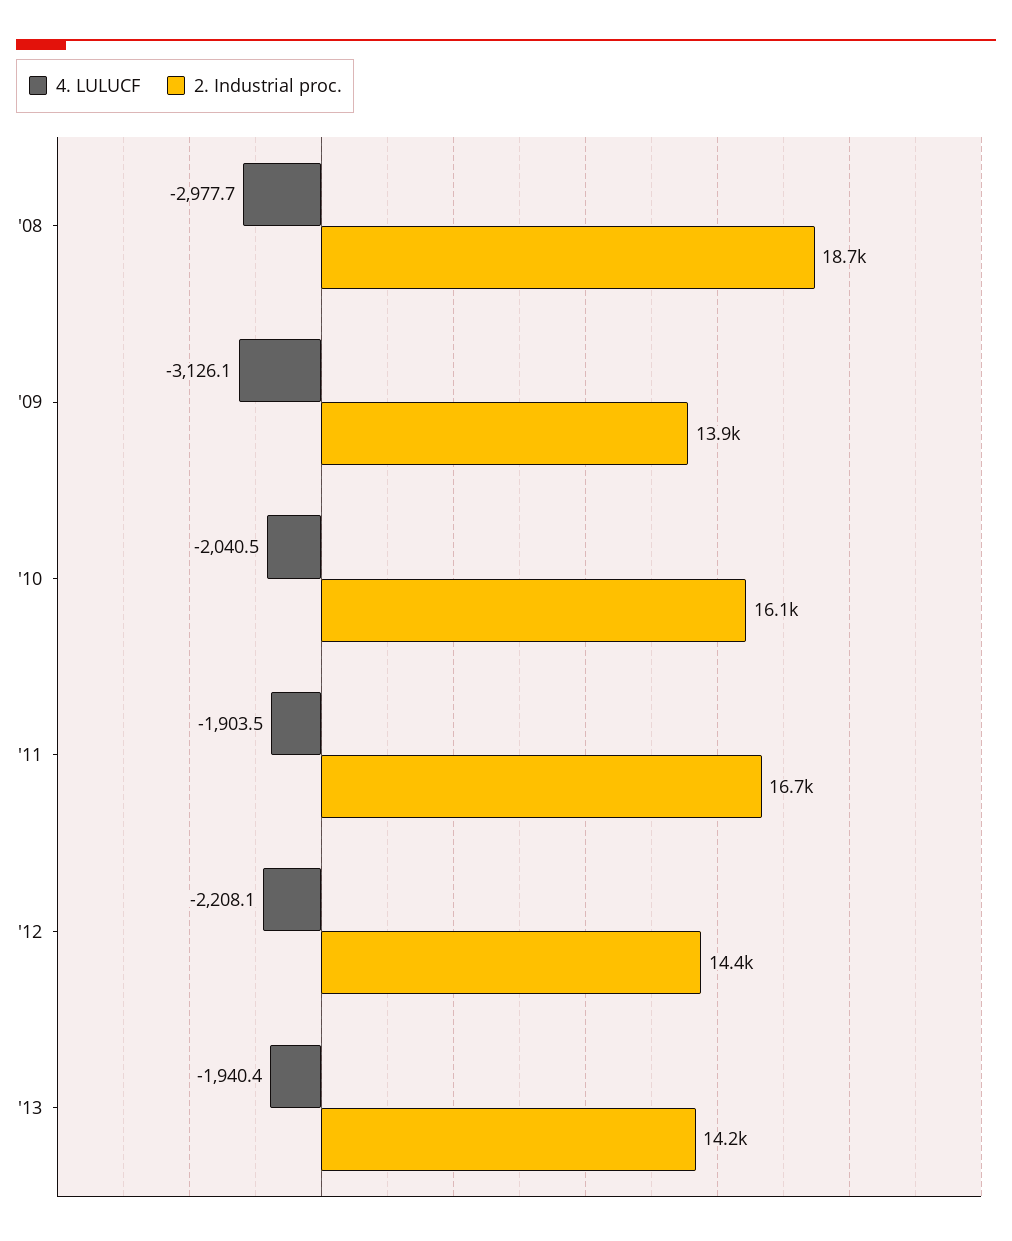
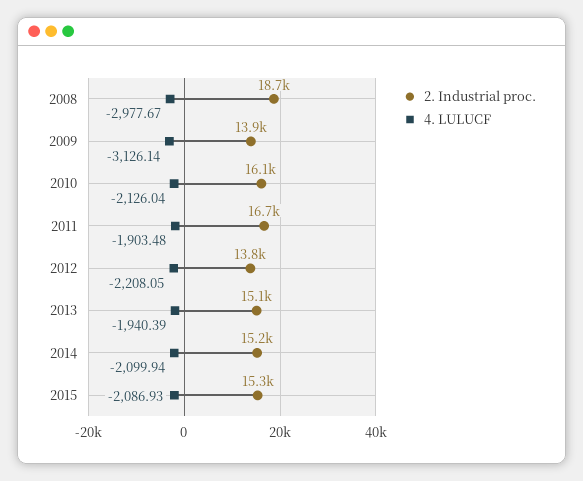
4. LULUCF, '10: -2040.5 -> -2126.04
2. Industrial proc., '12: 14400 -> 13800
2. Industrial proc., '13: 14200 -> 15100
2. Industrial proc., 2014: none -> 15200
4. LULUCF, 2014: none -> -2099.94
2. Industrial proc., 2015: none -> 15300
4. LULUCF, 2015: none -> -2086.93

